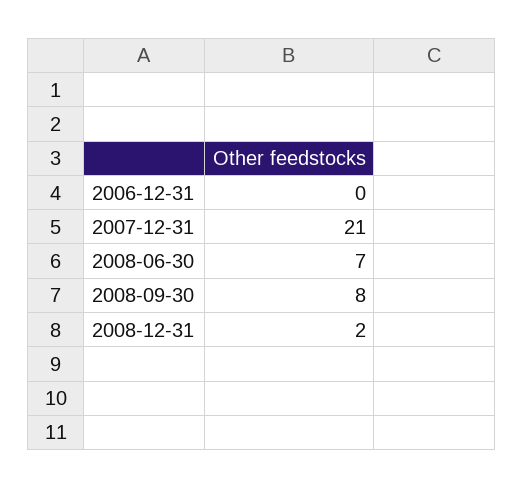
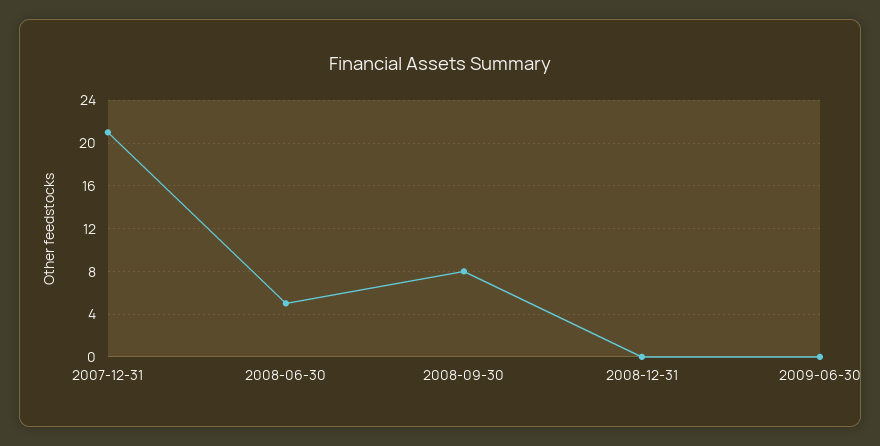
2006-12-31: 0 -> none
2008-06-30: 7 -> 5
2008-12-31: 2 -> 0
2009-06-30: none -> 0

